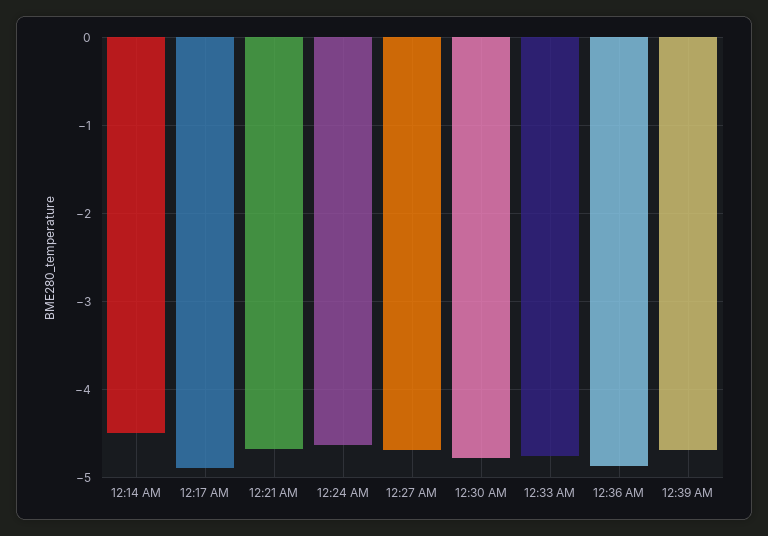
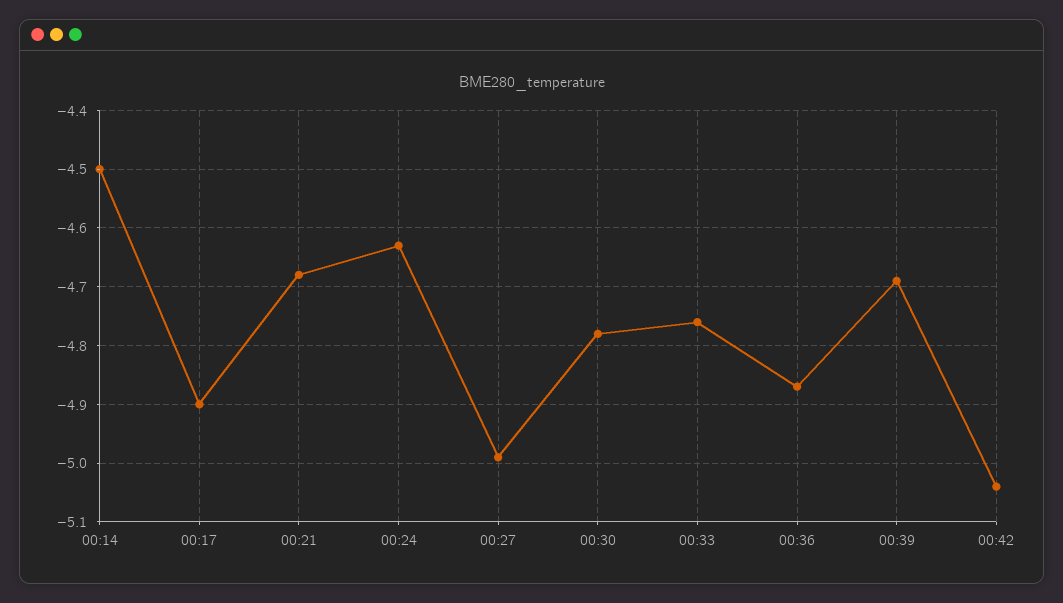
12:27 AM: -4.7 -> -5
00:42: none -> -5.05

